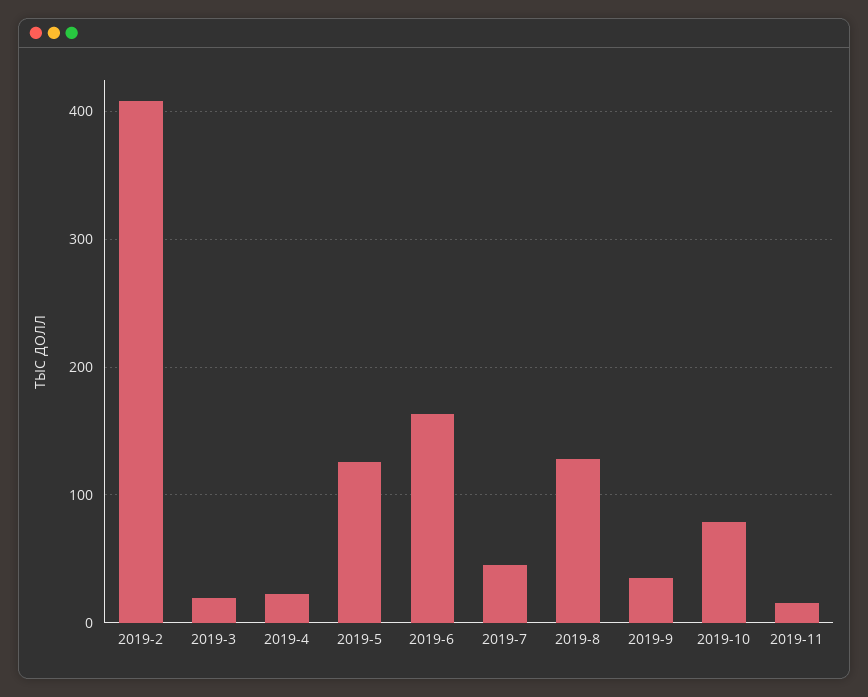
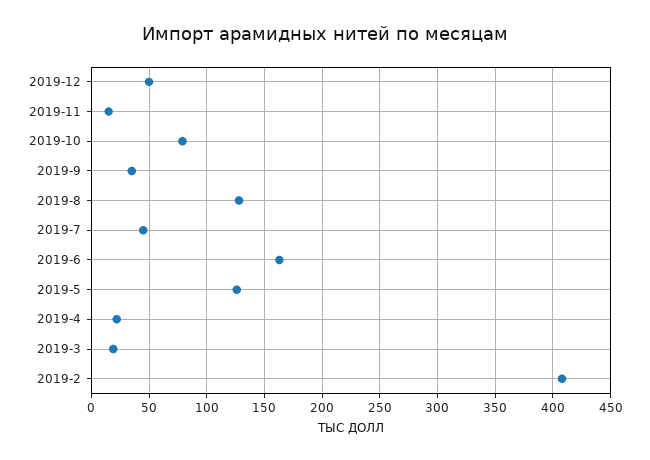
2019-12: none -> 50

